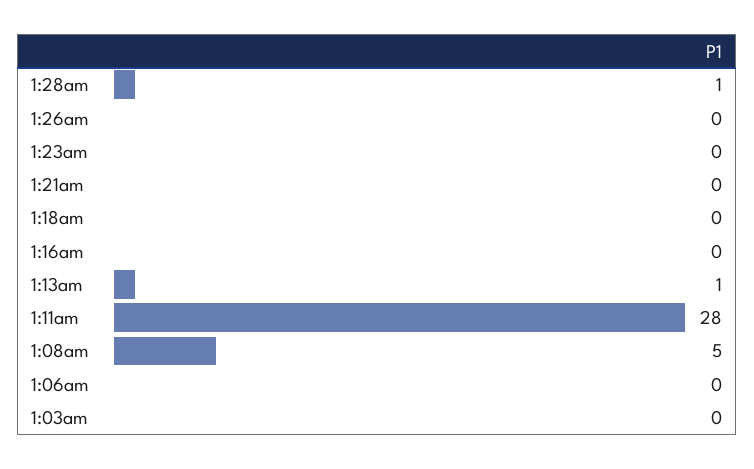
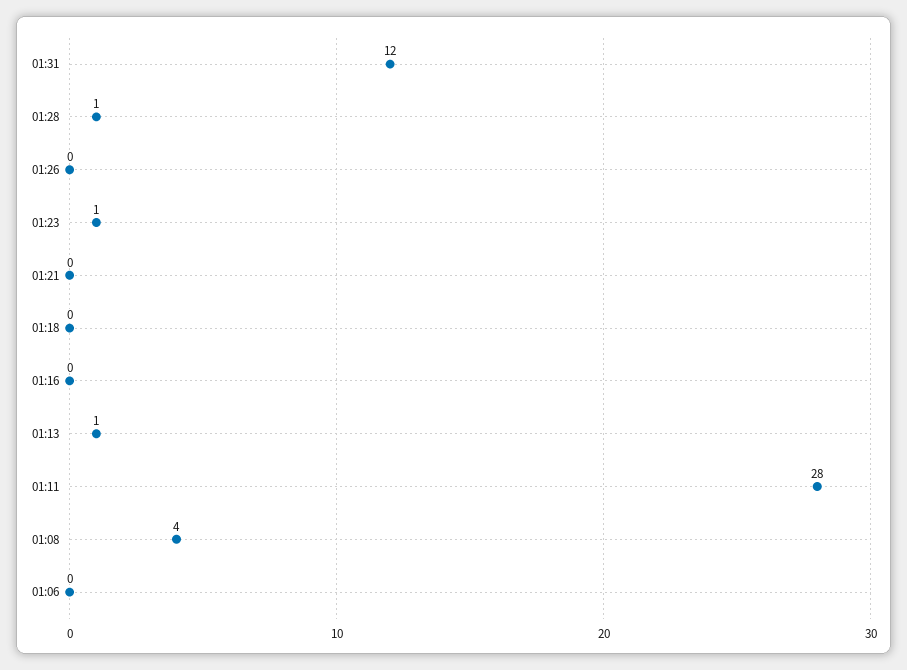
1:23am: 0 -> 1
1:08am: 5 -> 4
1:03am: 0 -> none
01:31: none -> 12

